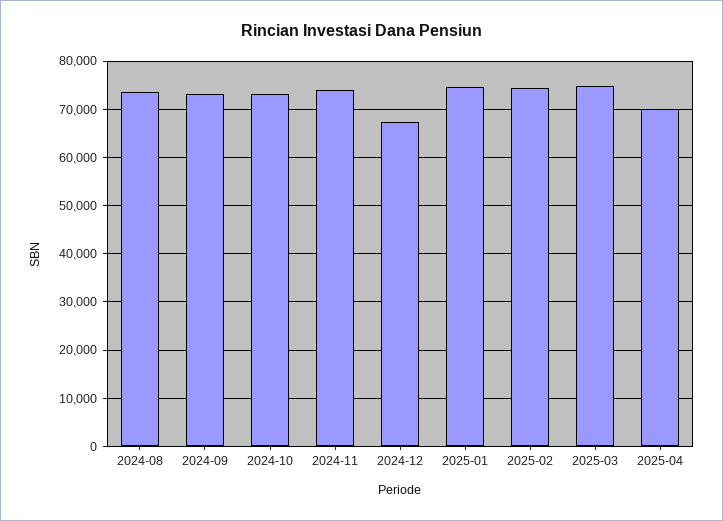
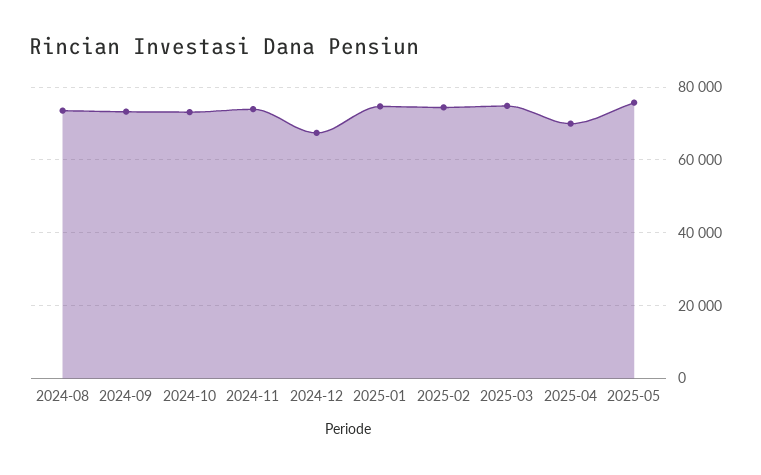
2025-05: none -> 76000

